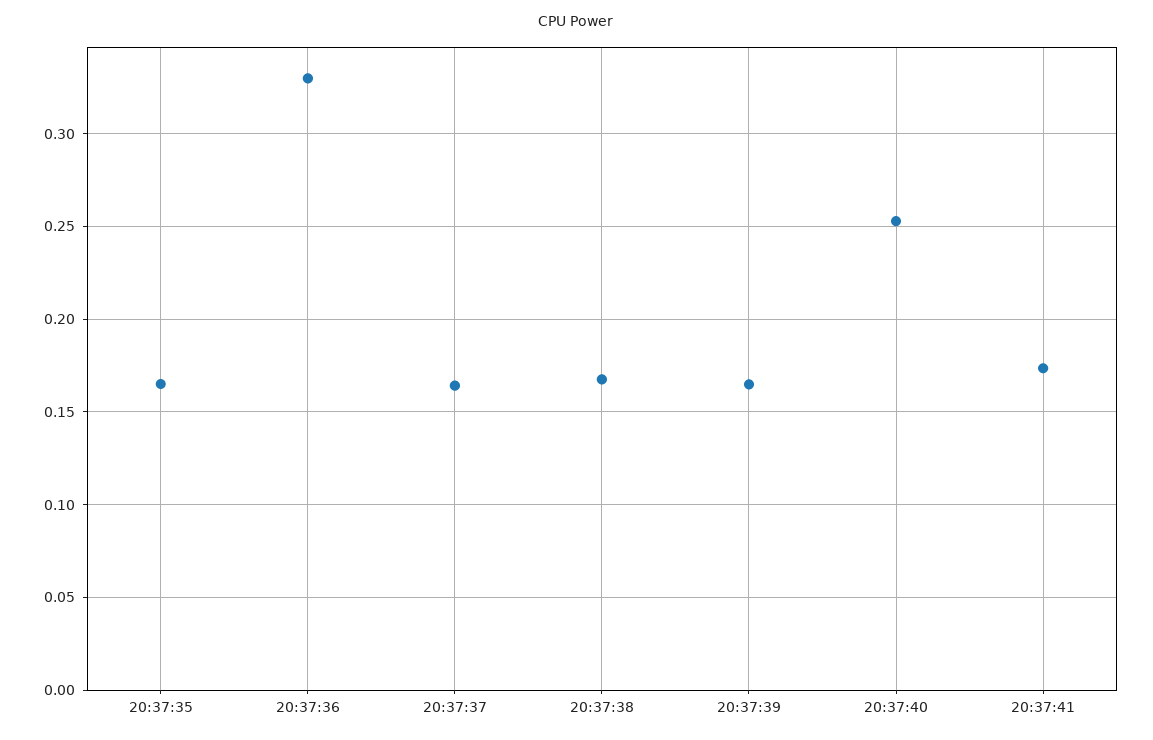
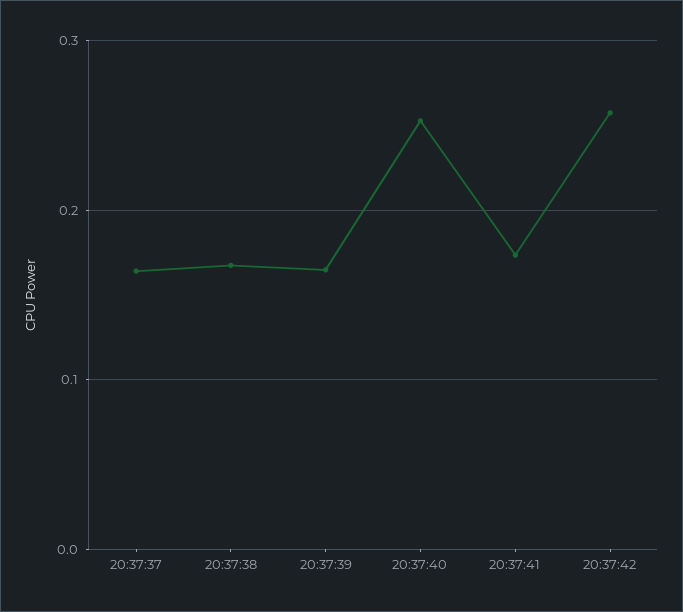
20:37:35: 0.165 -> none
20:37:36: 0.33 -> none
20:37:42: none -> 0.26

